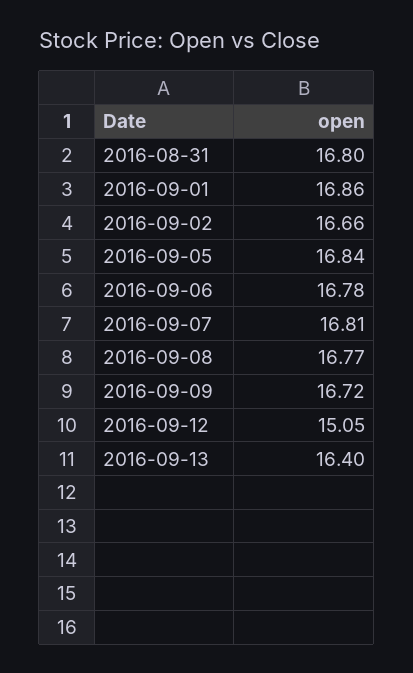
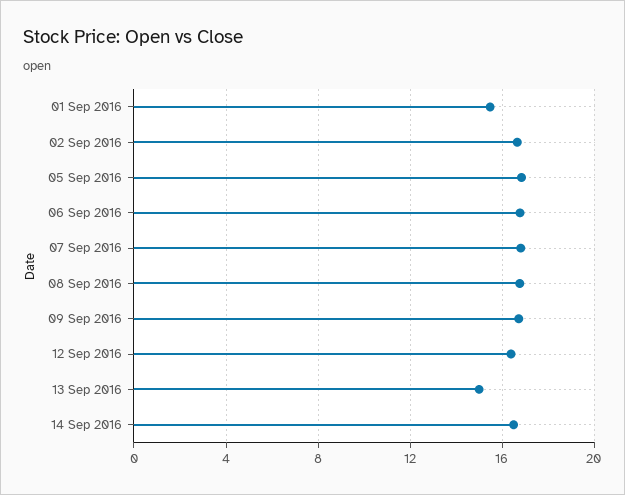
2016-08-31: 16.8 -> none
2016-09-01: 16.86 -> 15.5
2016-09-12: 15.05 -> 16.5
2016-09-13: 16.4 -> 15
14 Sep 2016: none -> 16.5

